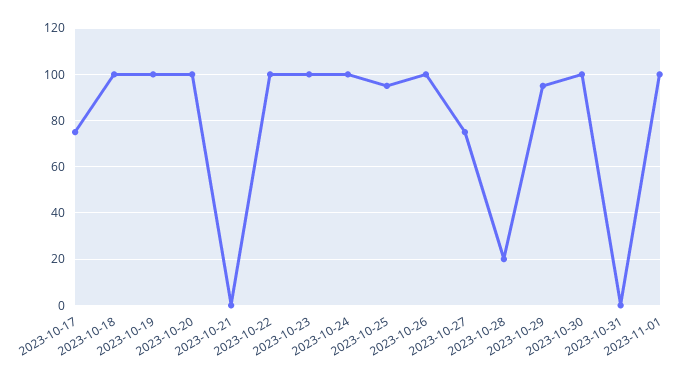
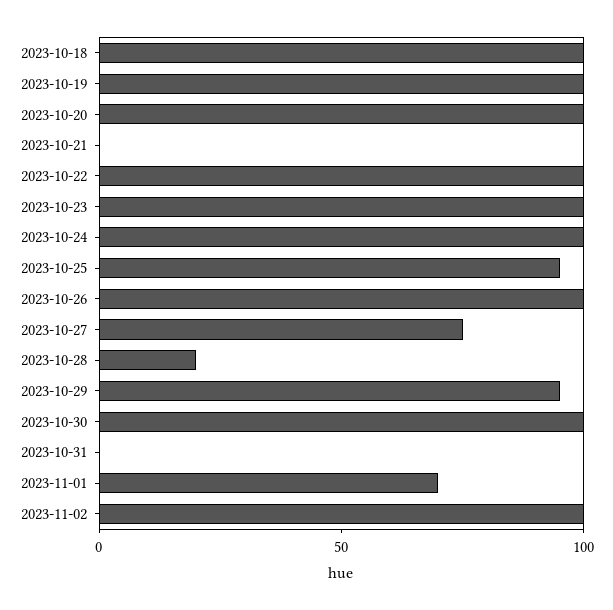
2023-10-17: 75 -> none
2023-11-01: 100 -> 70
2023-11-02: none -> 100

